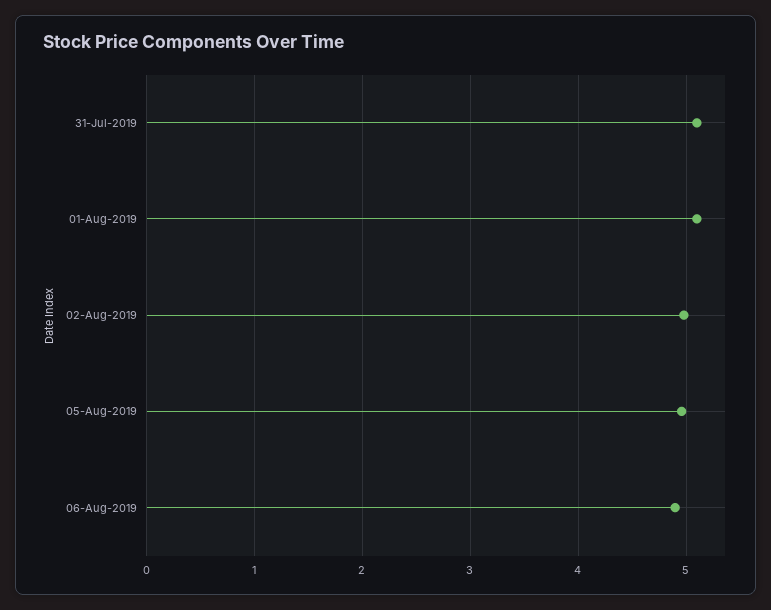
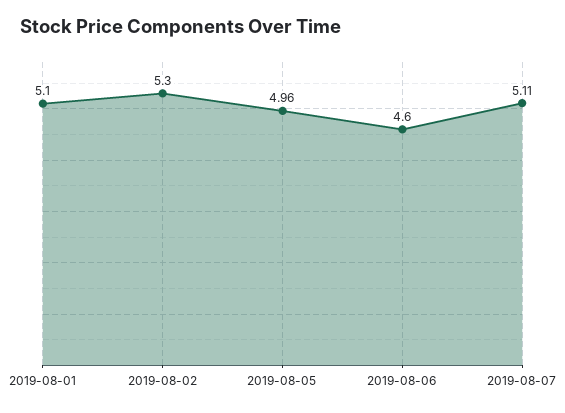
31-Jul-2019: 5.1 -> none
02-Aug-2019: 5 -> 5.3
06-Aug-2019: 4.9 -> 4.6
2019-08-07: none -> 5.11

